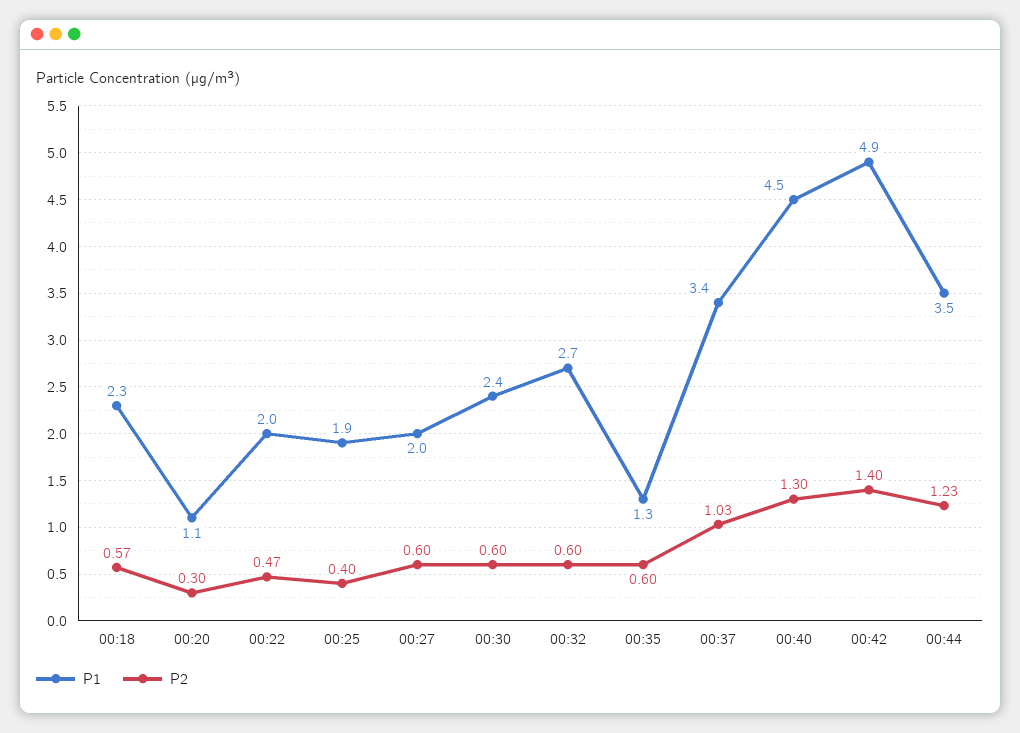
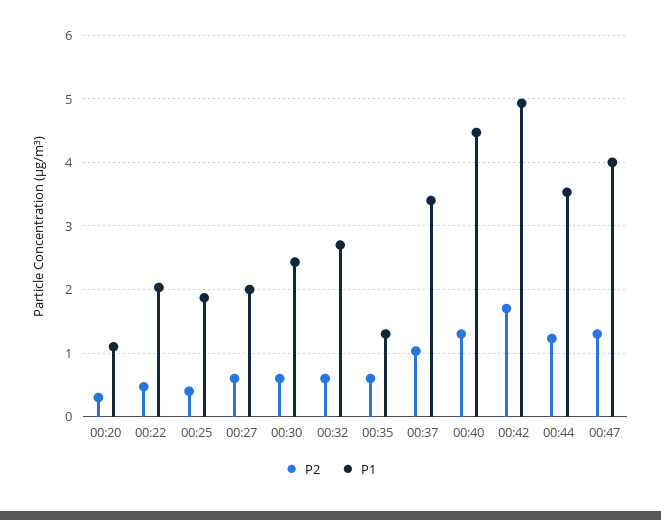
P1, 00:18: 2.3 -> none
P2, 00:18: 0.57 -> none
P2, 00:42: 1.4 -> 1.7
P2, 00:47: none -> 1.3
P1, 00:47: none -> 4

